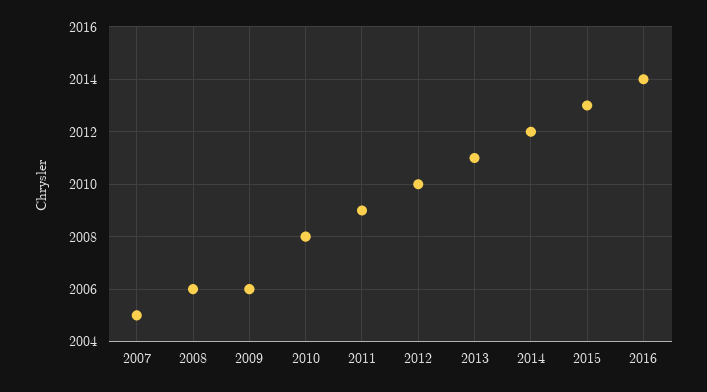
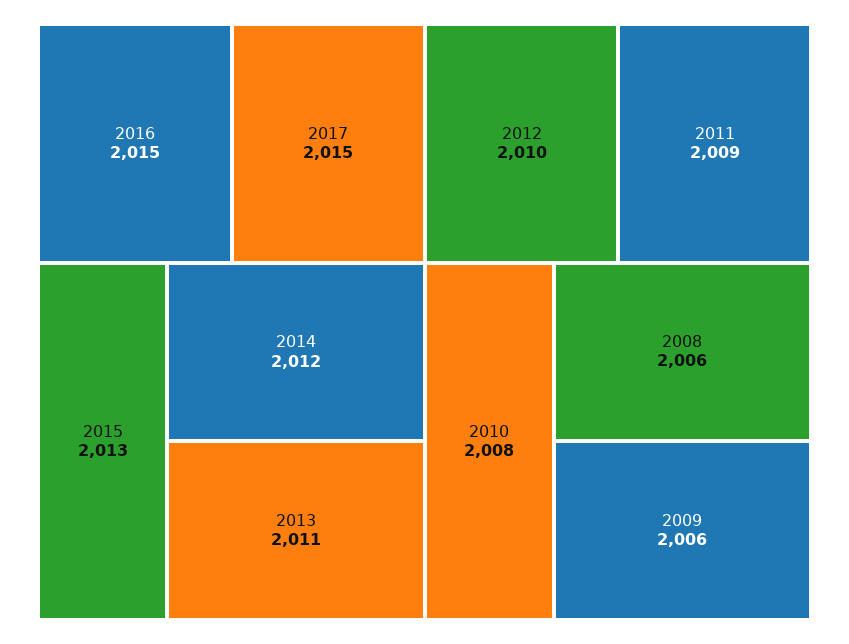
2007: 2005 -> none
2016: 2014 -> 2015
2017: none -> 2015

